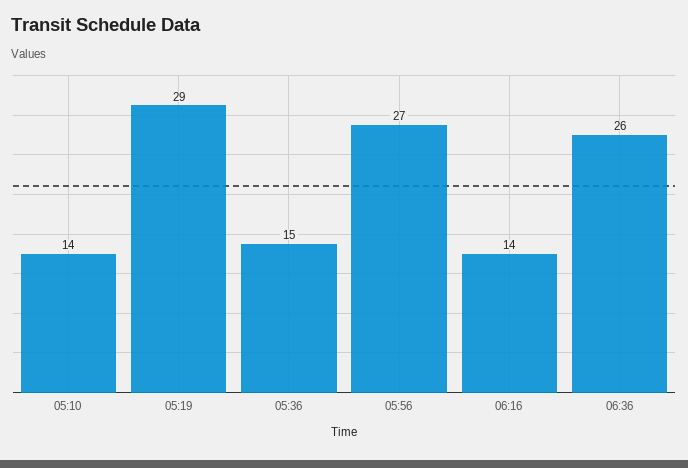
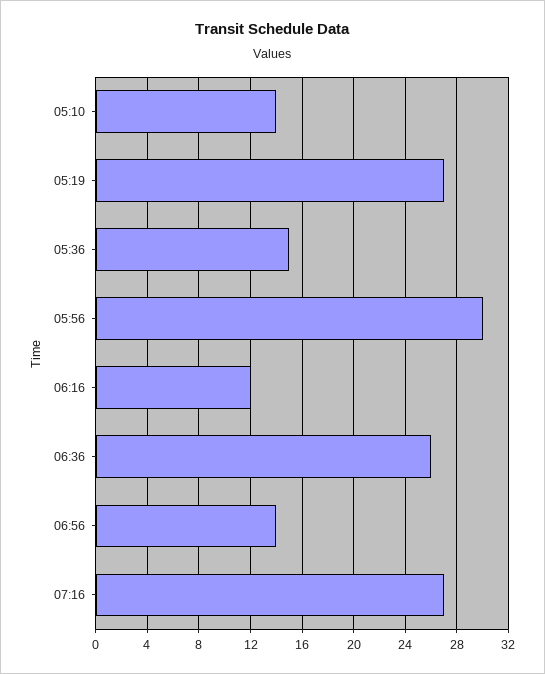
05:19: 29 -> 27
05:56: 27 -> 30
06:16: 14 -> 12
06:56: none -> 14
07:16: none -> 27

